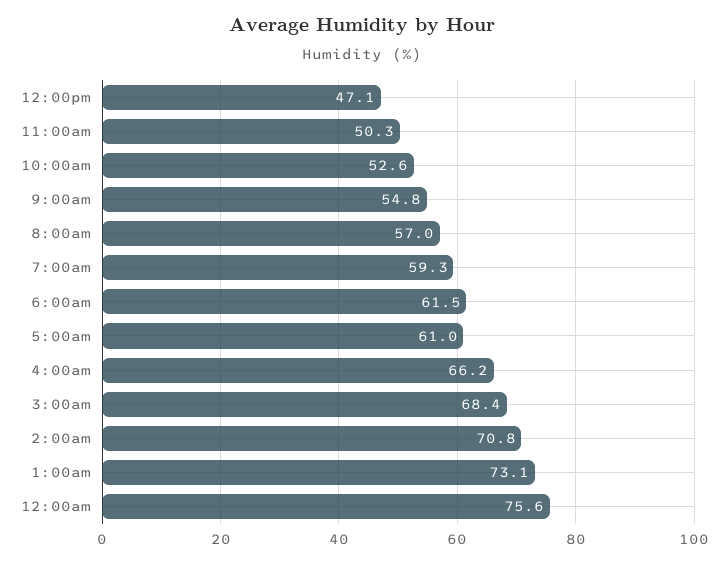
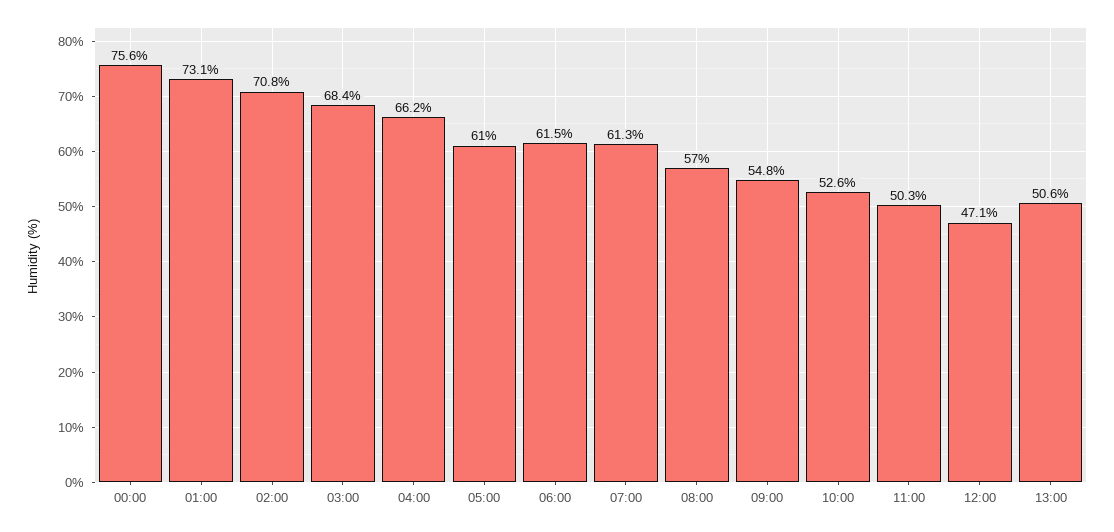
7:00am: 59.3 -> 61.3
13:00: none -> 50.6

